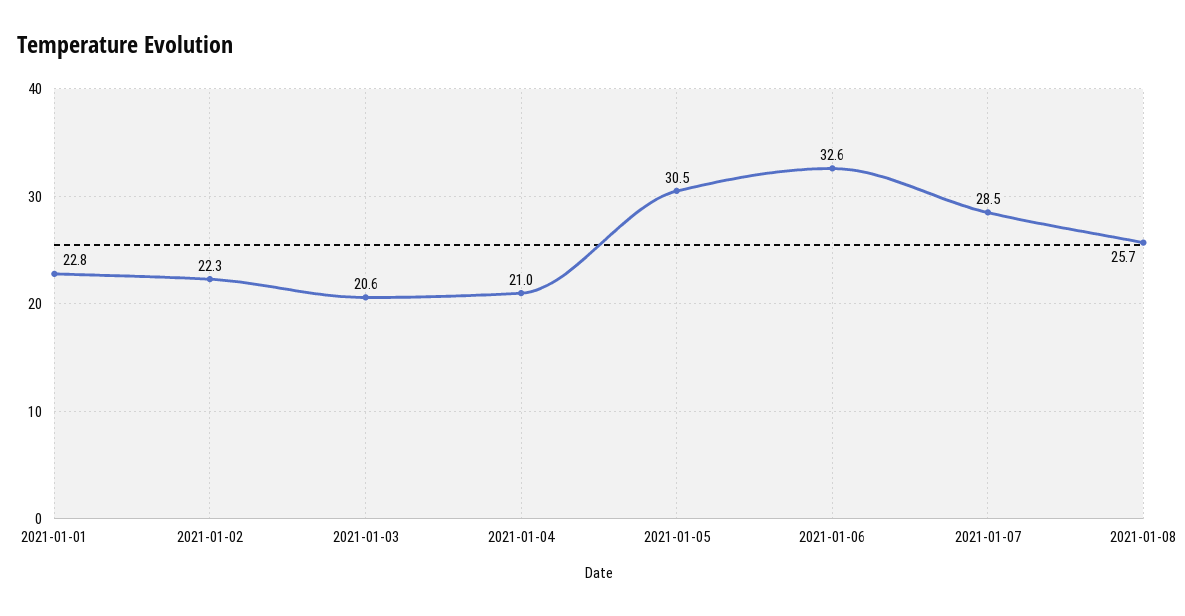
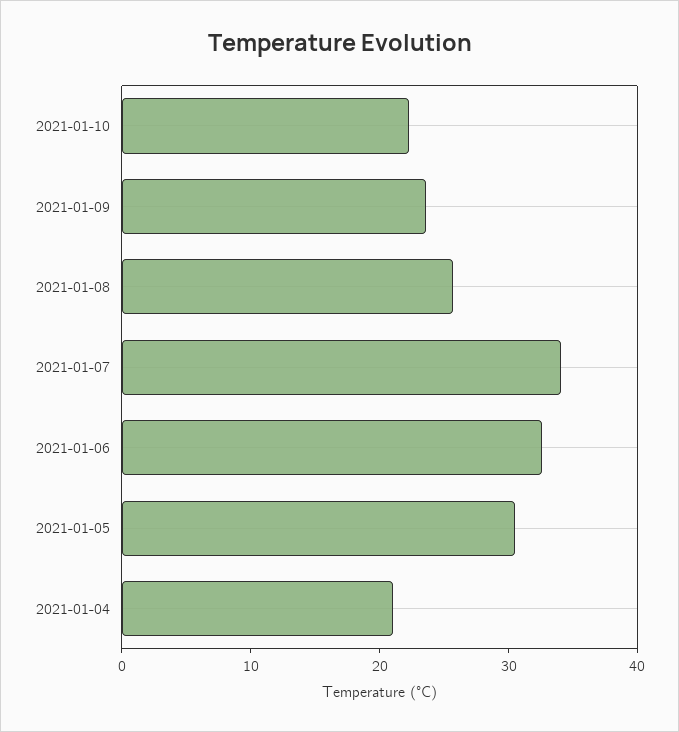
2021-01-01: 22.8 -> none
2021-01-02: 22.3 -> none
2021-01-03: 20.6 -> none
2021-01-07: 28.5 -> 34
2021-01-10: none -> 22
2021-01-09: none -> 24

